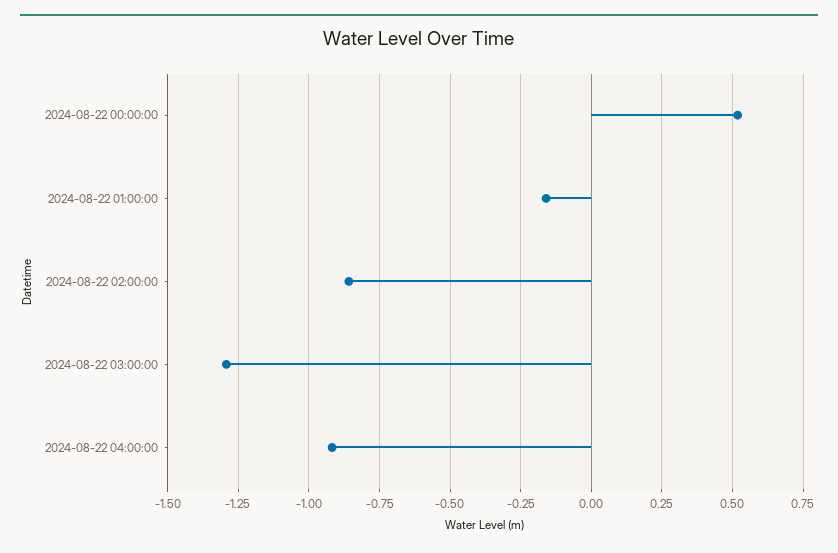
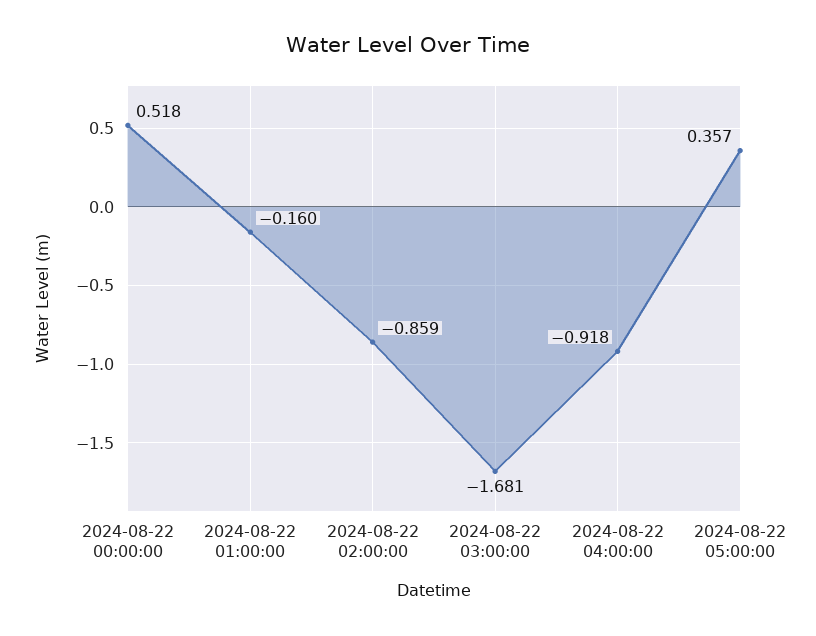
2024-08-22 03:00:00: -1.3 -> -1.681
2024-08-22 05:00:00: none -> 0.357

